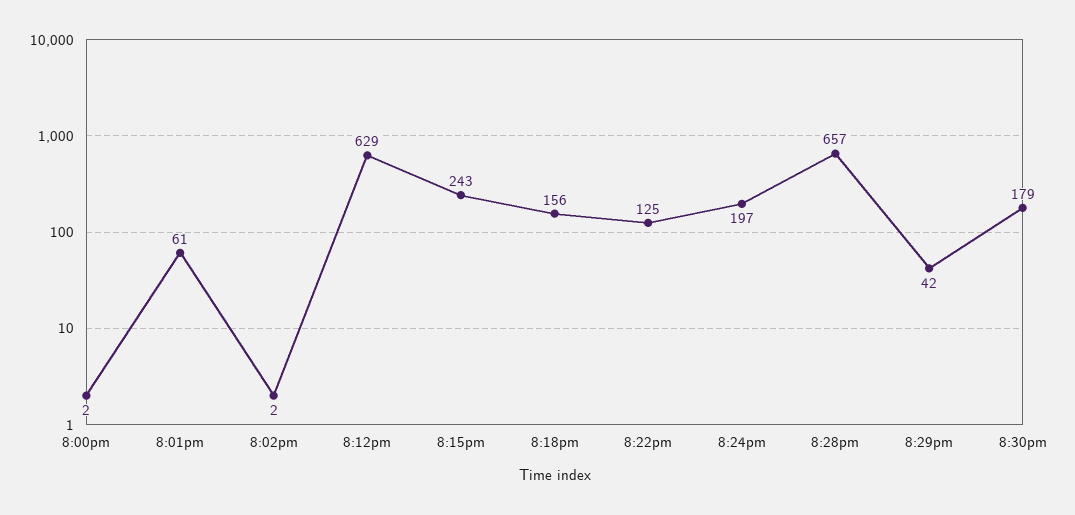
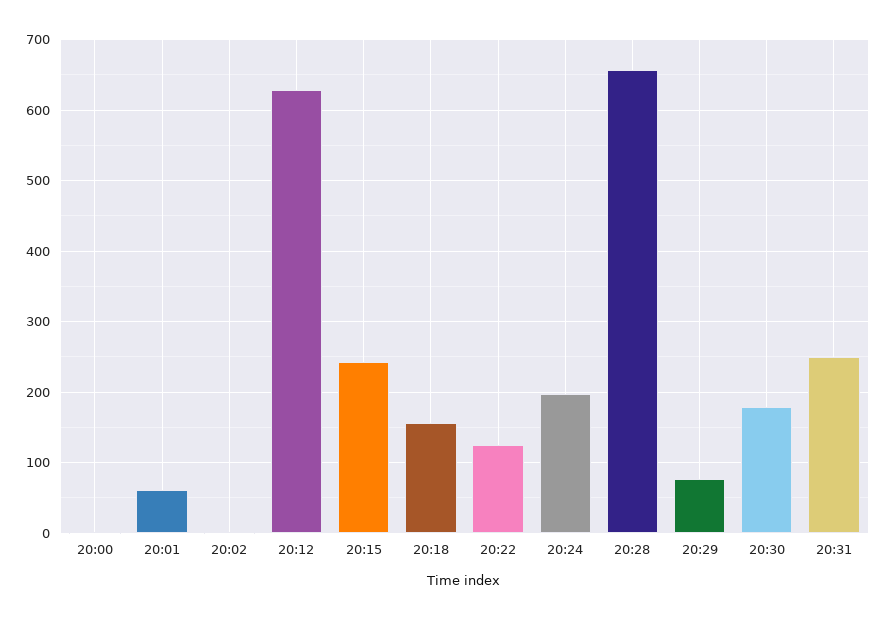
8:29pm: 42 -> 80
20:31: none -> 250

